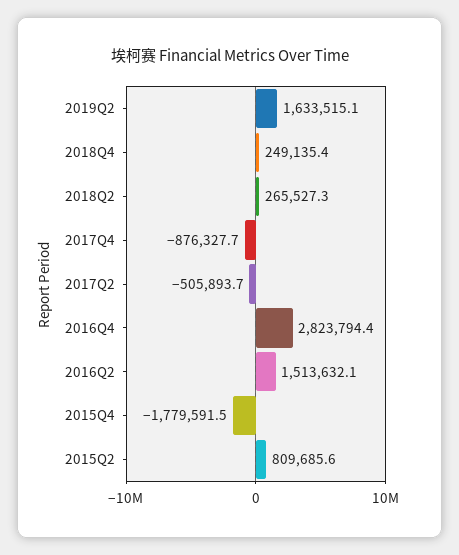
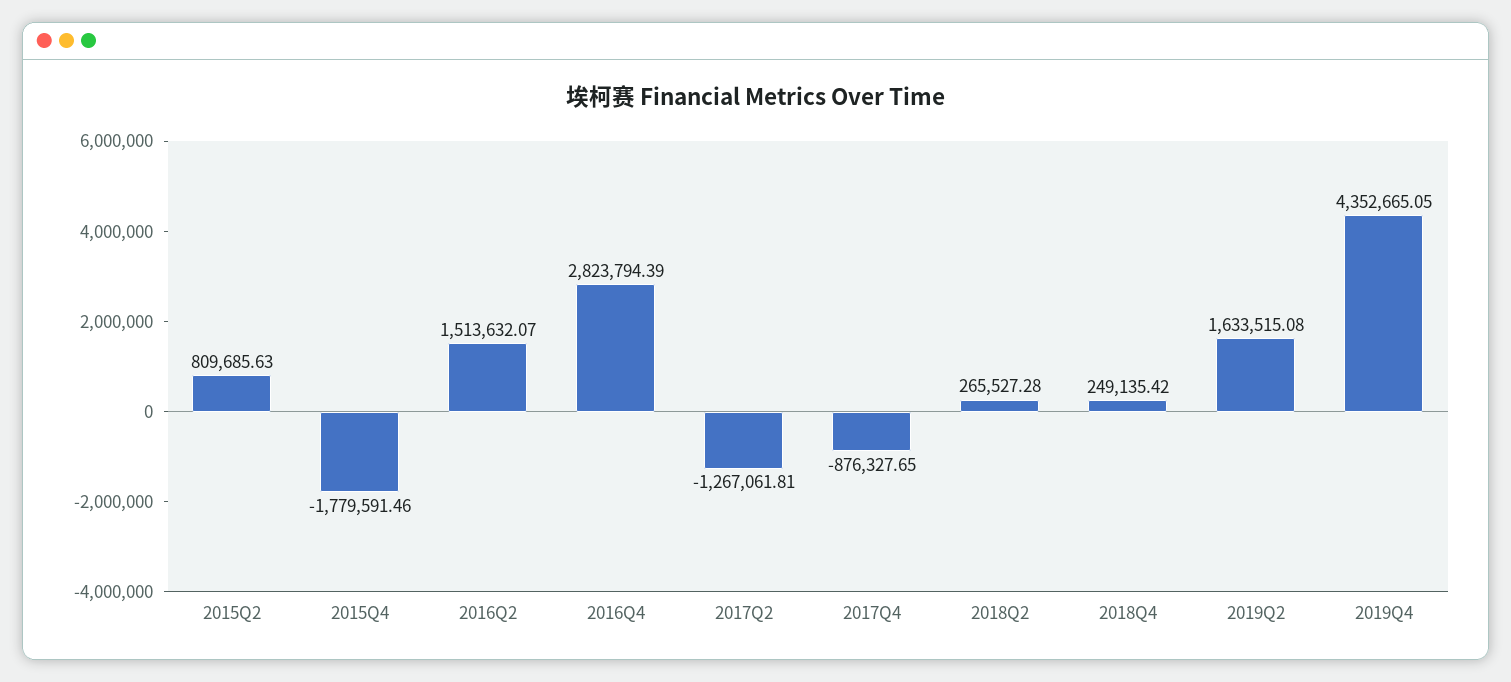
2017Q2: -505893.7 -> -1267061.81
2019Q4: none -> 4352665.05

